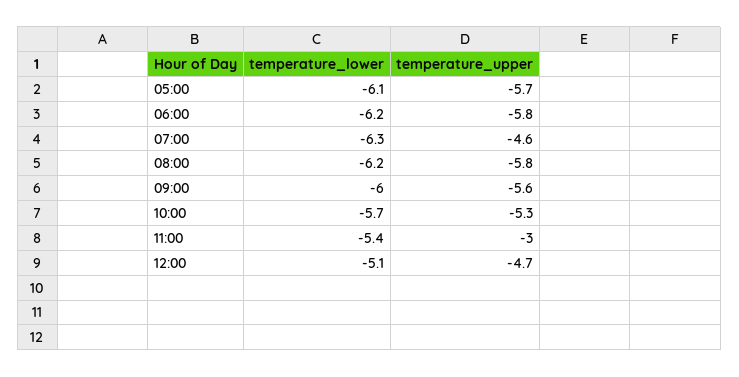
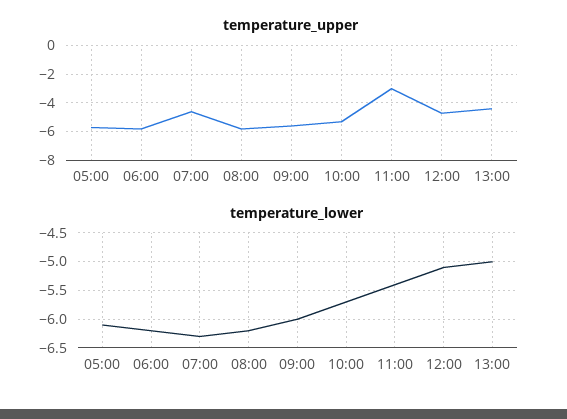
temperature_upper, 13:00: none -> -4.5
temperature_lower, 13:00: none -> -5

